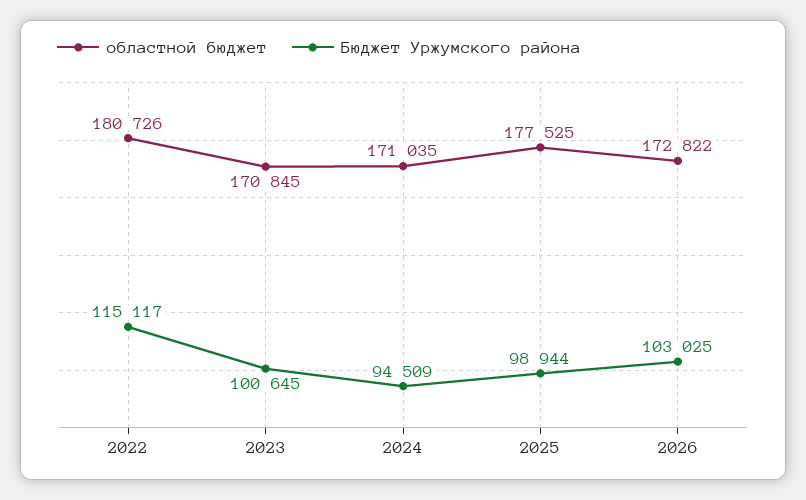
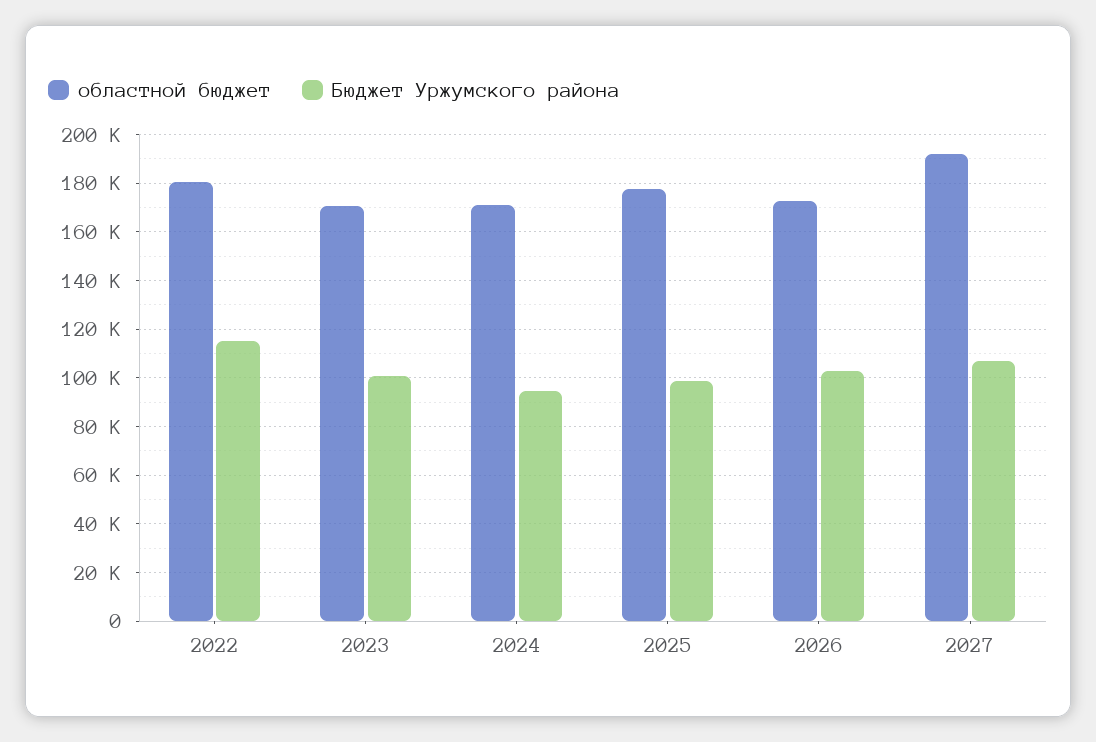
областной бюджет, 2027: none -> 192500
Бюджет Уржумского района, 2027: none -> 107500

